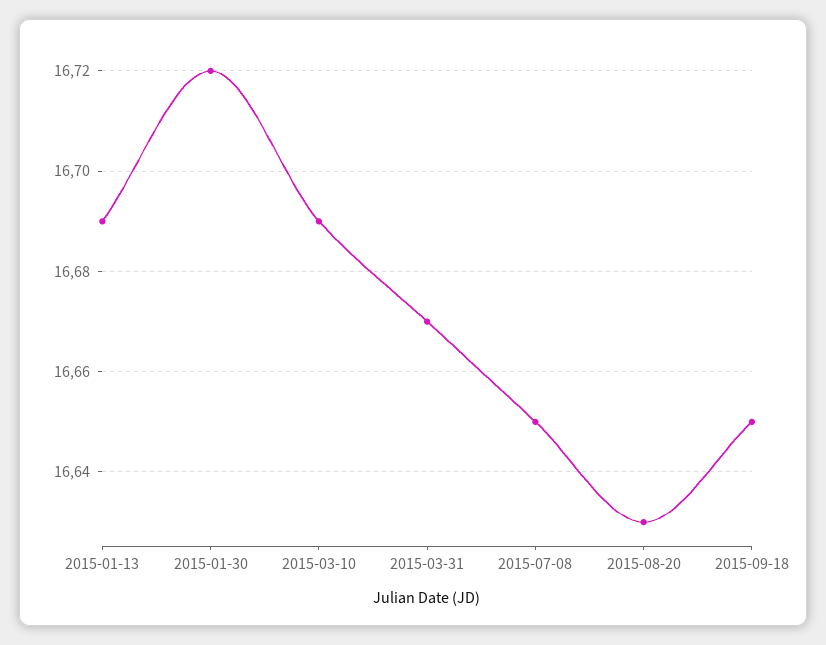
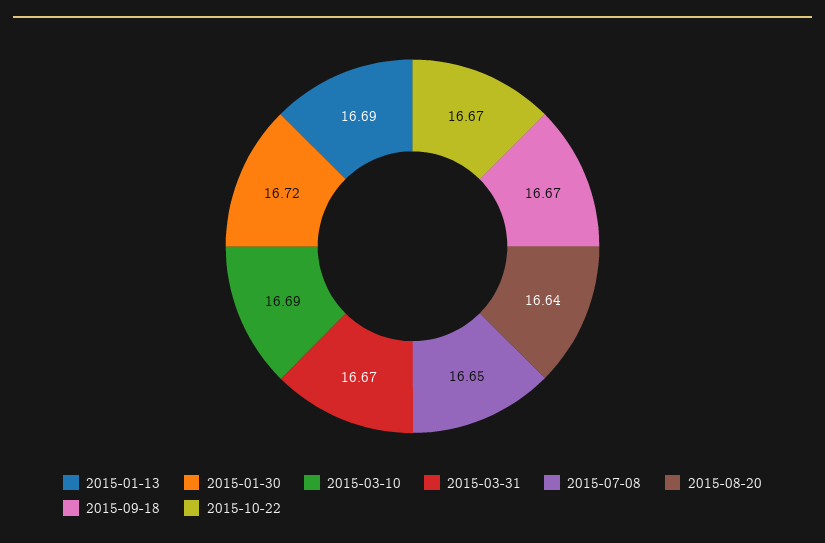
2015-08-20: 16.63 -> 16.64
2015-09-18: 16.65 -> 16.67
2015-10-22: none -> 16.67

